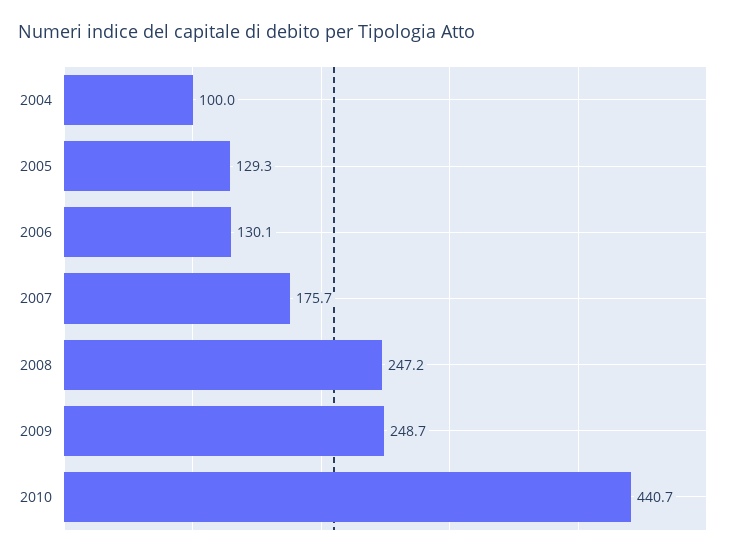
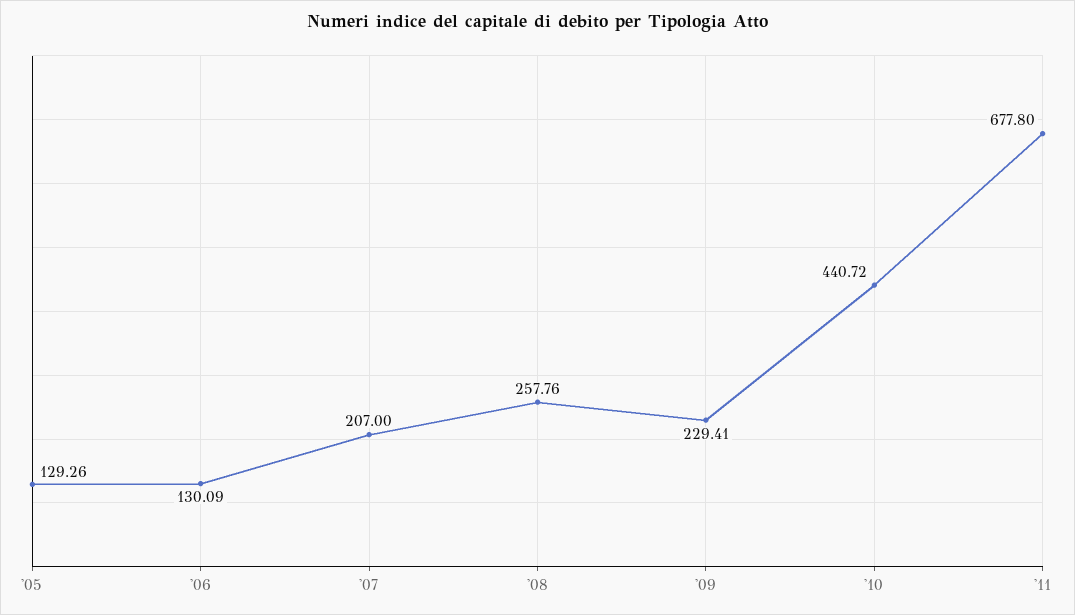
2004: 100 -> none
2007: 175.7 -> 207
2008: 247.2 -> 257.76
2009: 248.7 -> 229.41
'11: none -> 677.8

